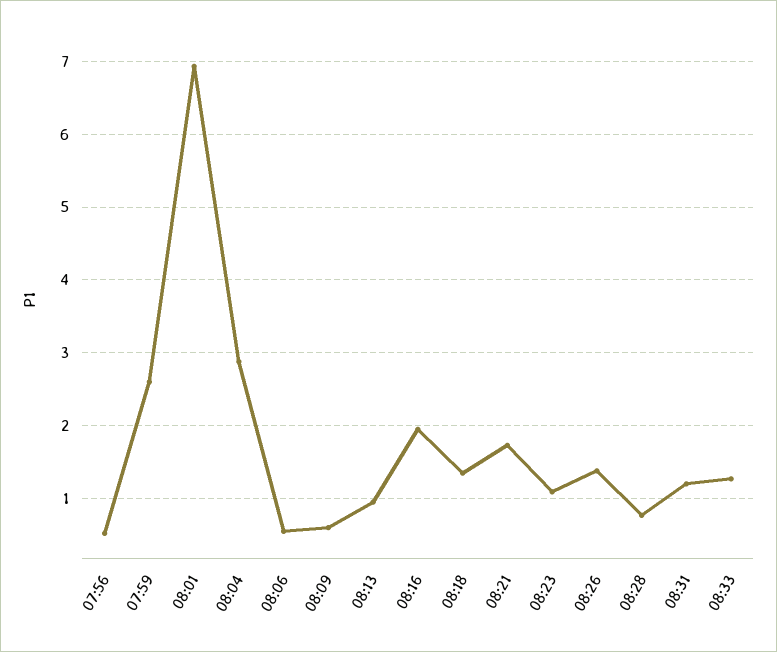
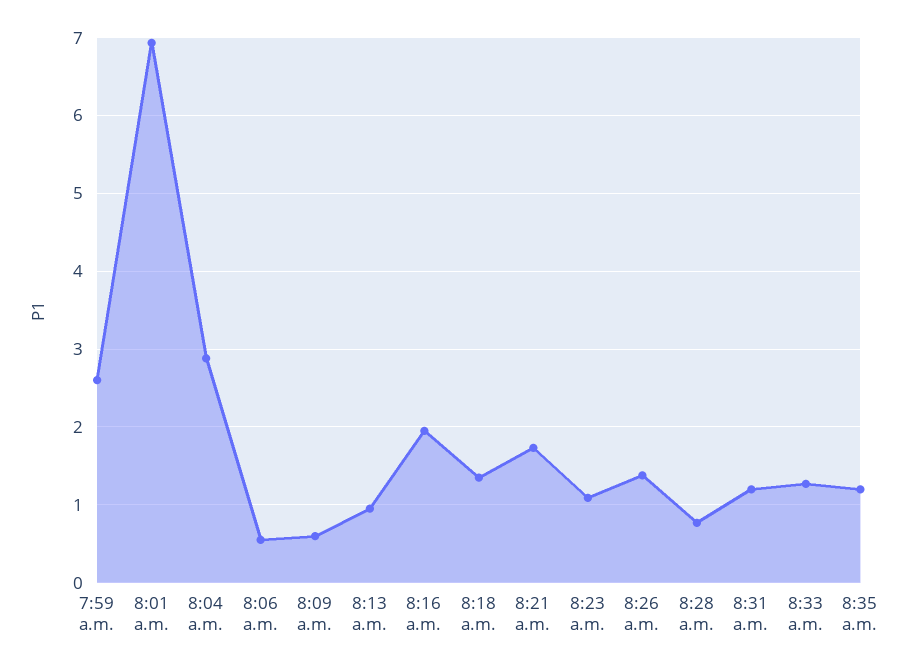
07:56: 0.5 -> none
8:35 a.m.: none -> 1.2

